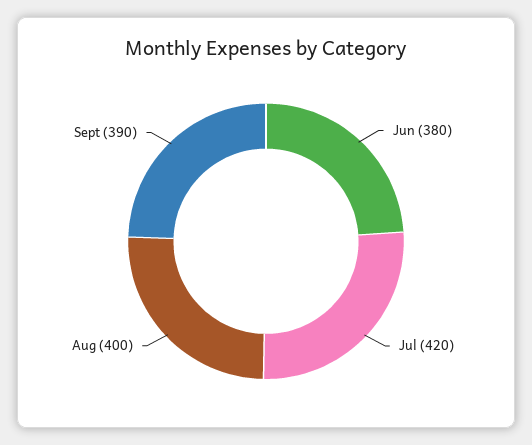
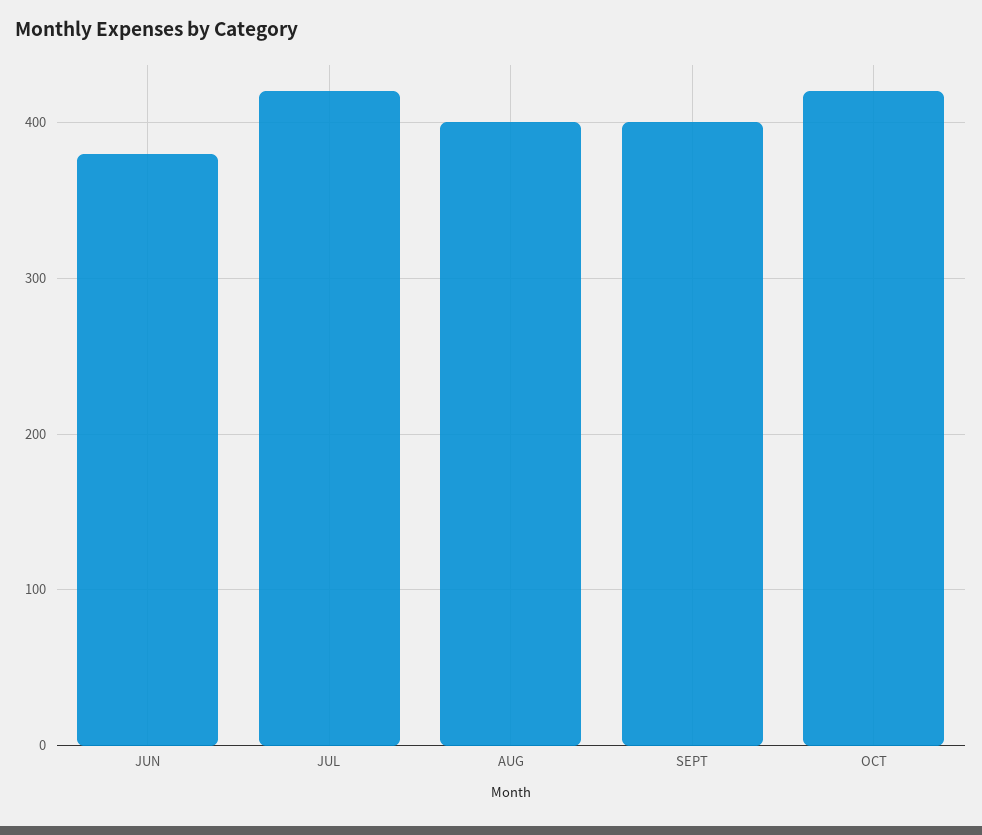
Sept: 390 -> 400
OCT: none -> 420

